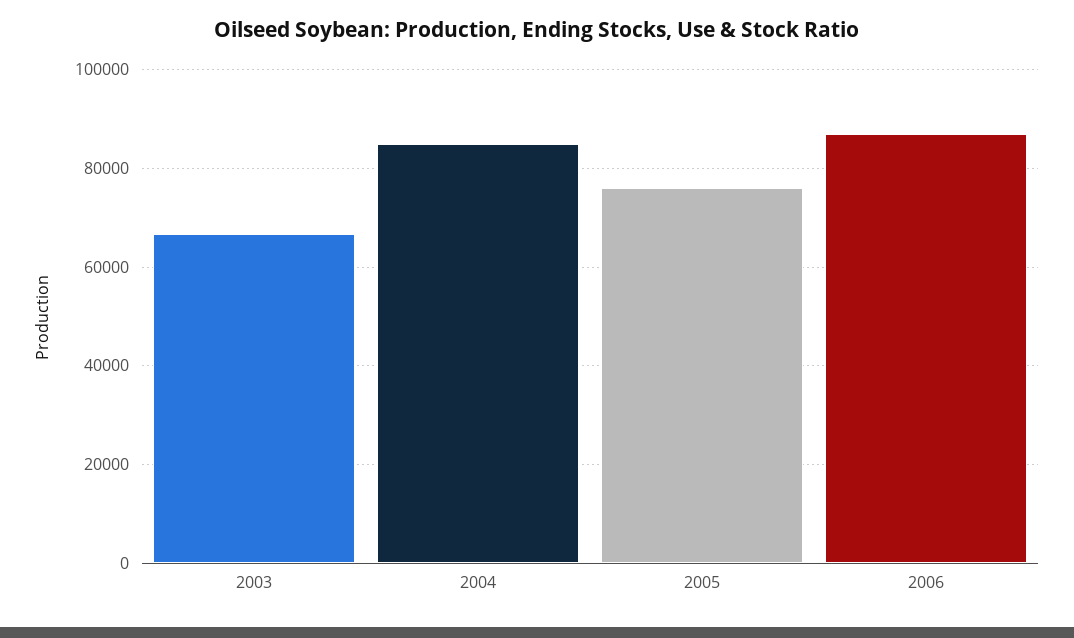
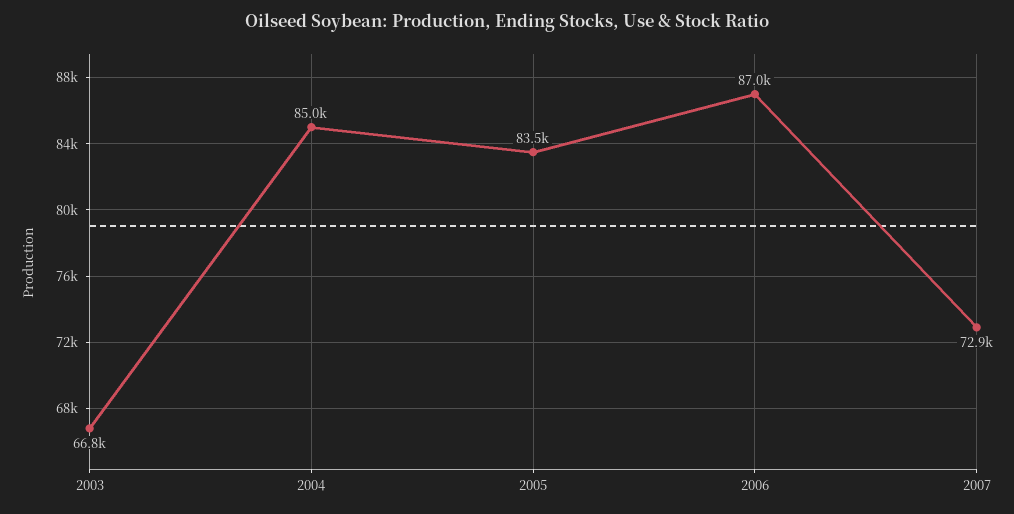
2005: 76000 -> 83500
2007: none -> 72900

